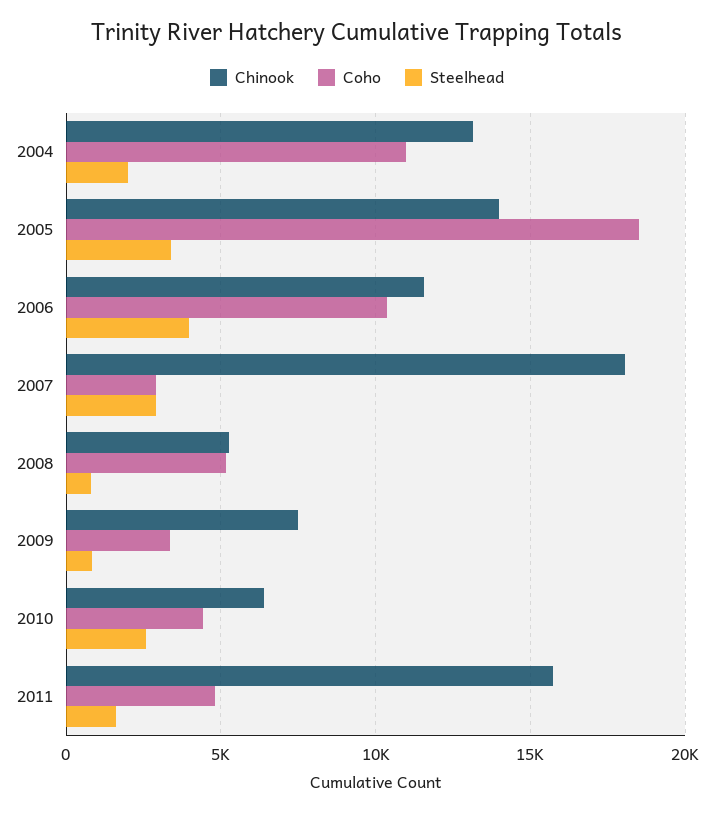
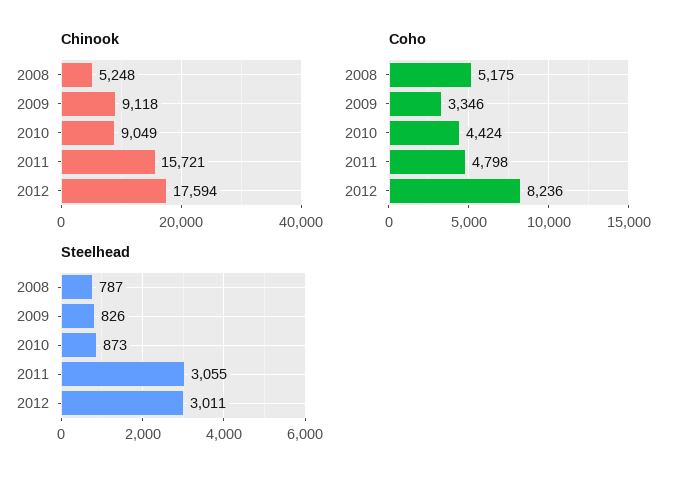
Chinook, 2004: 13000 -> none
Coho, 2004: 11000 -> none
Steelhead, 2004: 2000 -> none
Chinook, 2005: 14000 -> none
Coho, 2005: 18500 -> none
Steelhead, 2005: 3500 -> none
Chinook, 2006: 11500 -> none
Coho, 2006: 10500 -> none
Steelhead, 2006: 4000 -> none
Chinook, 2007: 18000 -> none
Coho, 2007: 3000 -> none
Steelhead, 2007: 3000 -> none
Chinook, 2009: 7500 -> 9118
Chinook, 2010: 6500 -> 9049
Steelhead, 2010: 2500 -> 873
Steelhead, 2011: 1500 -> 3055
Chinook, 2012: none -> 17594
Coho, 2012: none -> 8236
Steelhead, 2012: none -> 3011

